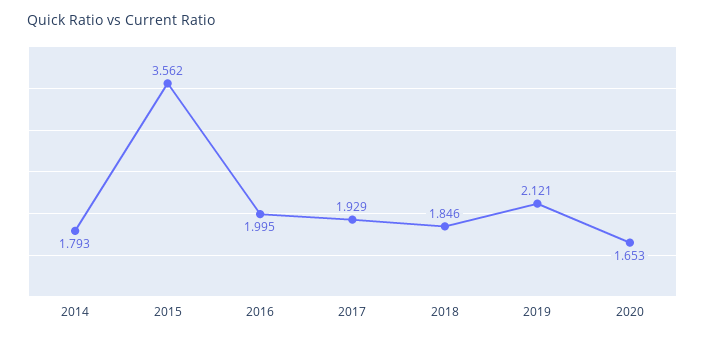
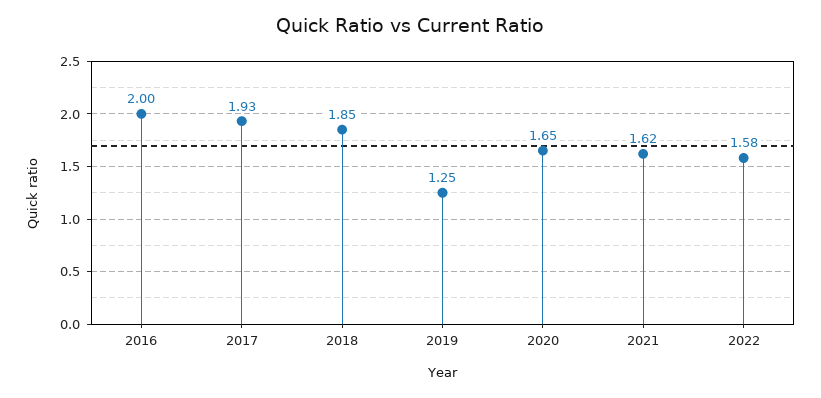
2014: 1.793 -> none
2015: 3.562 -> none
2019: 2.121 -> 1.25
2021: none -> 1.62
2022: none -> 1.58

